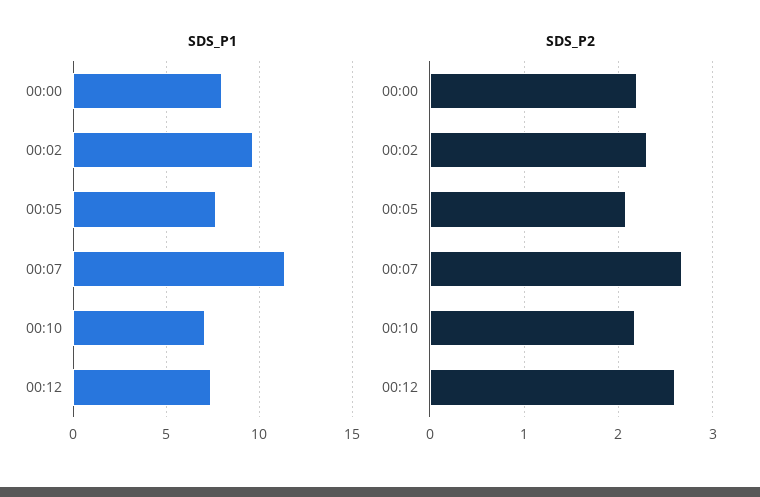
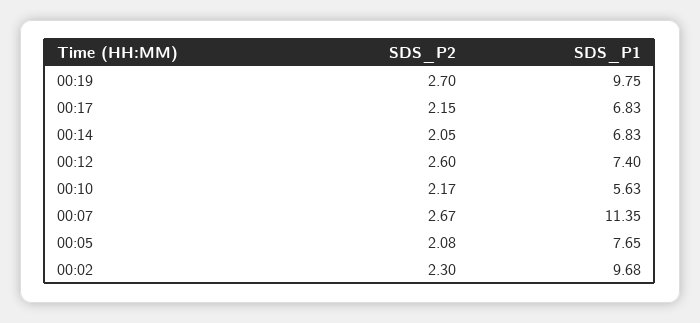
SDS_P1, 00:00: 8 -> none
SDS_P1, 00:10: 7 -> 5.63
SDS_P2, 00:00: 2.2 -> none
SDS_P2, 00:19: none -> 2.7
SDS_P1, 00:19: none -> 9.75
SDS_P2, 00:17: none -> 2.15
SDS_P1, 00:17: none -> 6.83
SDS_P2, 00:14: none -> 2.05
SDS_P1, 00:14: none -> 6.83

